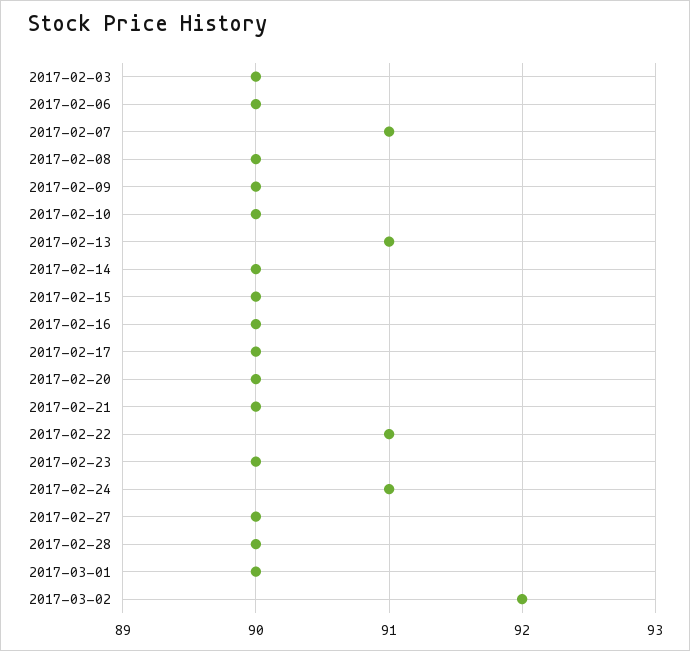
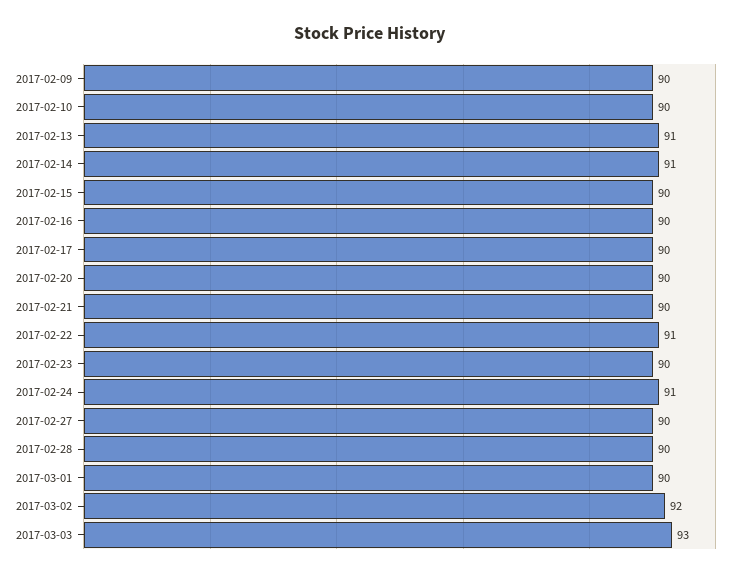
2017-02-03: 90 -> none
2017-02-06: 90 -> none
2017-02-07: 91 -> none
2017-02-08: 90 -> none
2017-02-14: 90 -> 91
2017-03-03: none -> 93

